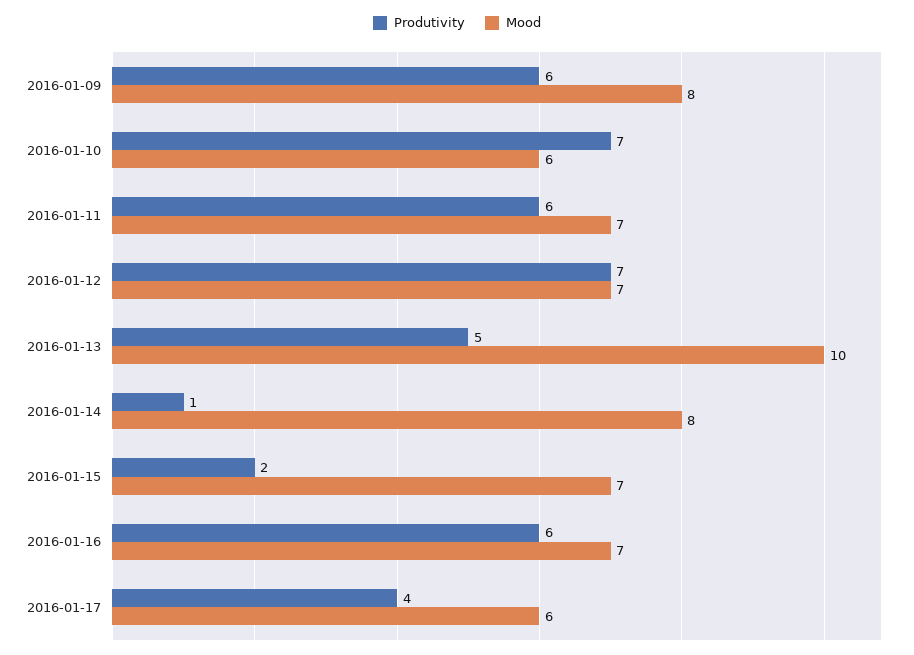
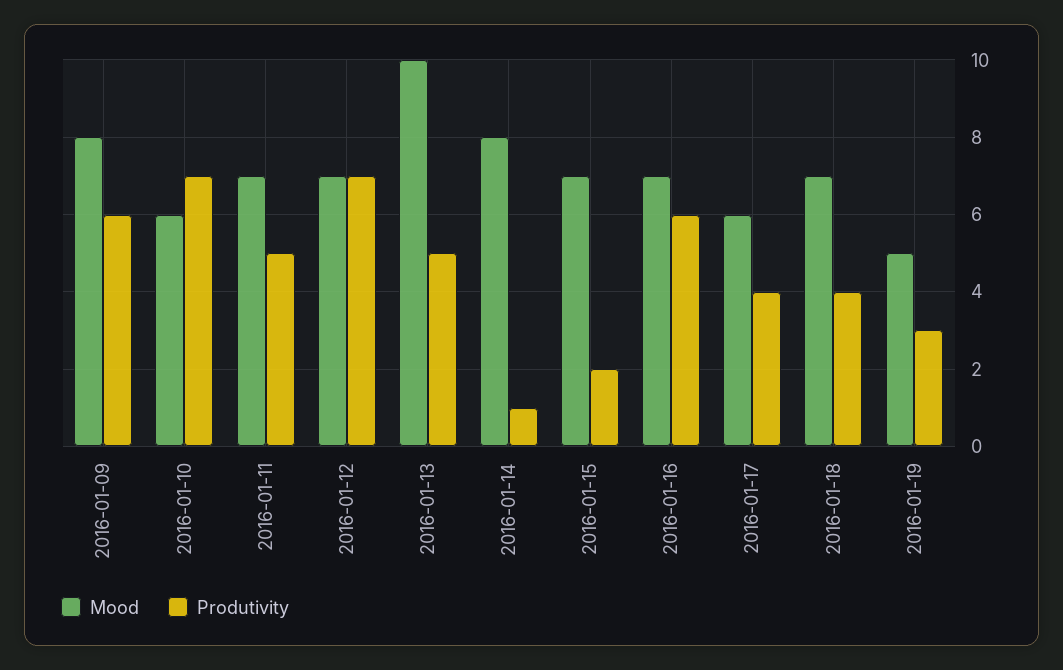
Produtivity, 2016-01-11: 6 -> 5
Mood, 2016-01-18: none -> 7
Produtivity, 2016-01-18: none -> 4
Mood, 2016-01-19: none -> 5
Produtivity, 2016-01-19: none -> 3

